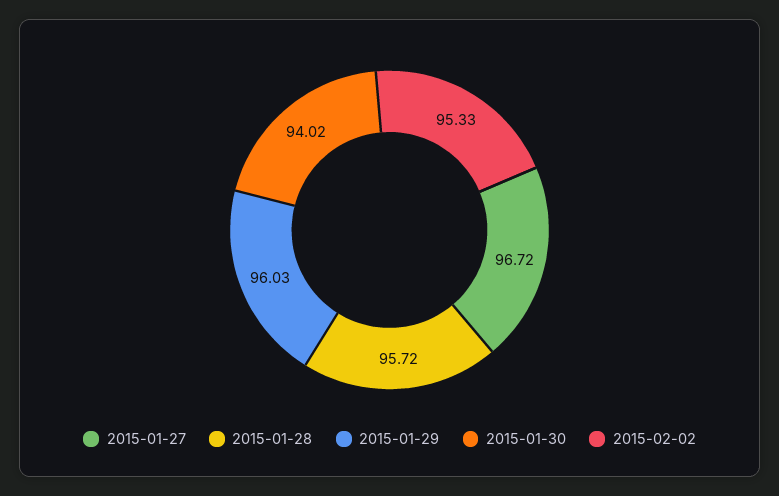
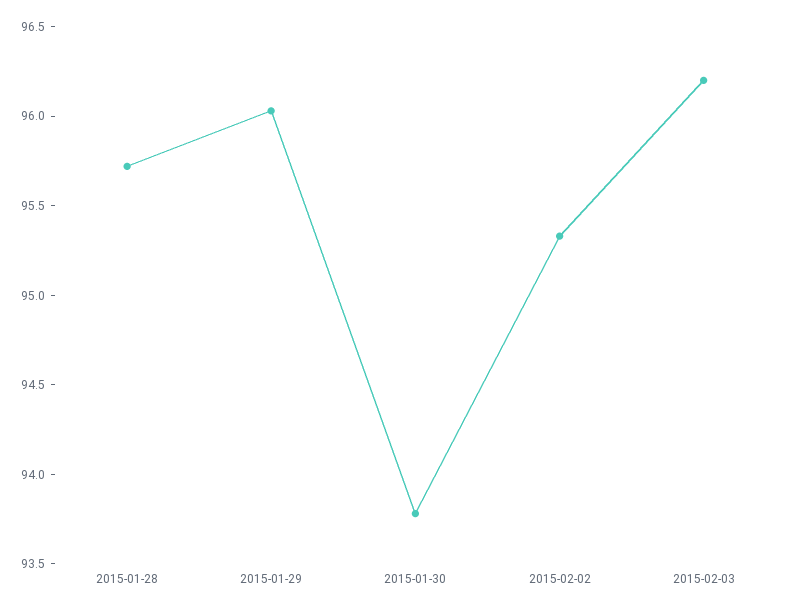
2015-01-27: 96.72 -> none
2015-01-30: 94.02 -> 93.8
2015-02-03: none -> 96.2

